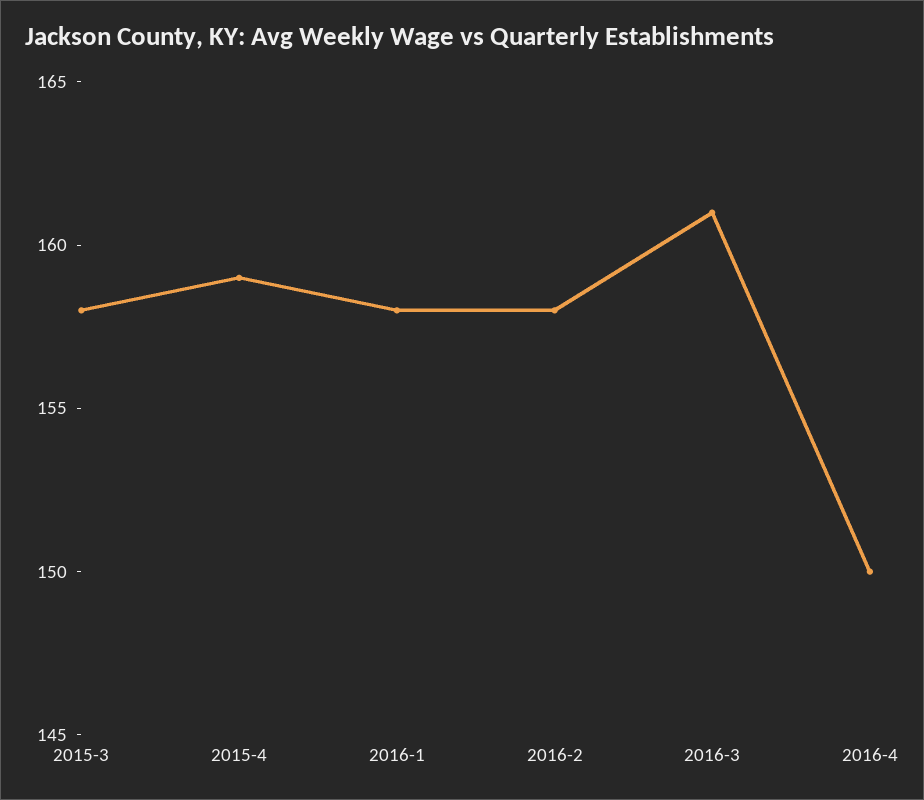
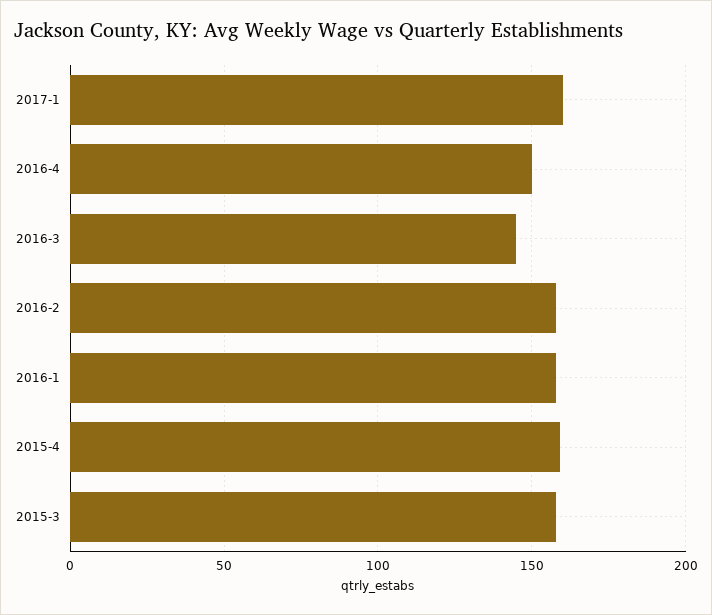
2016-3: 161 -> 145
2017-1: none -> 160

